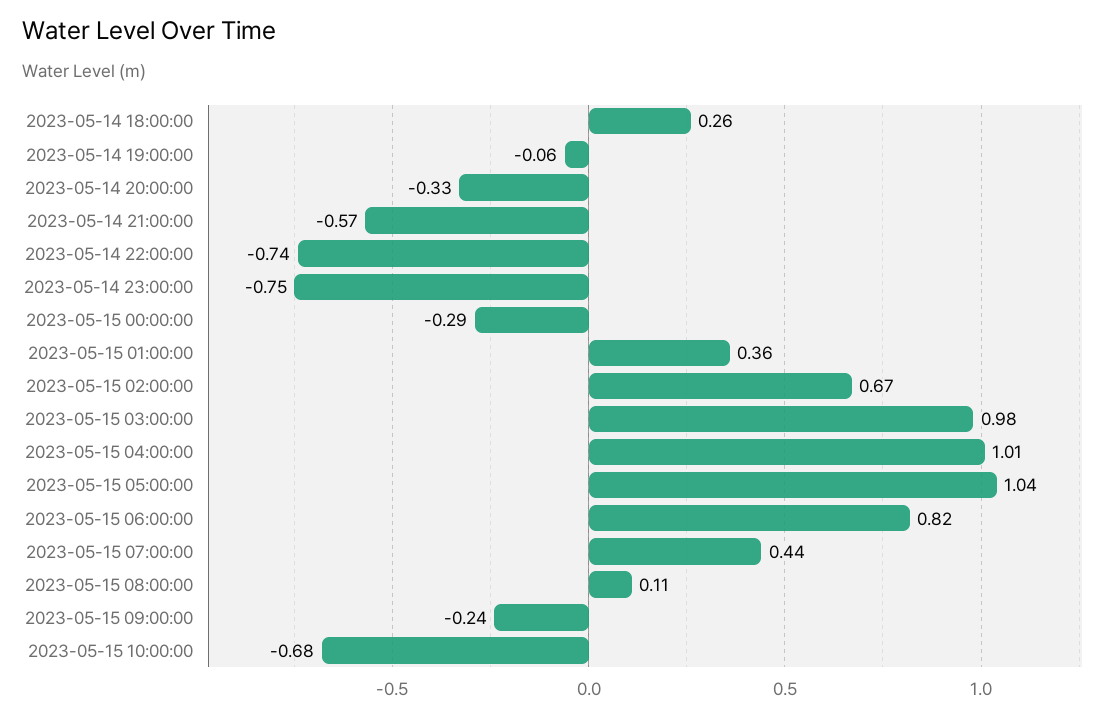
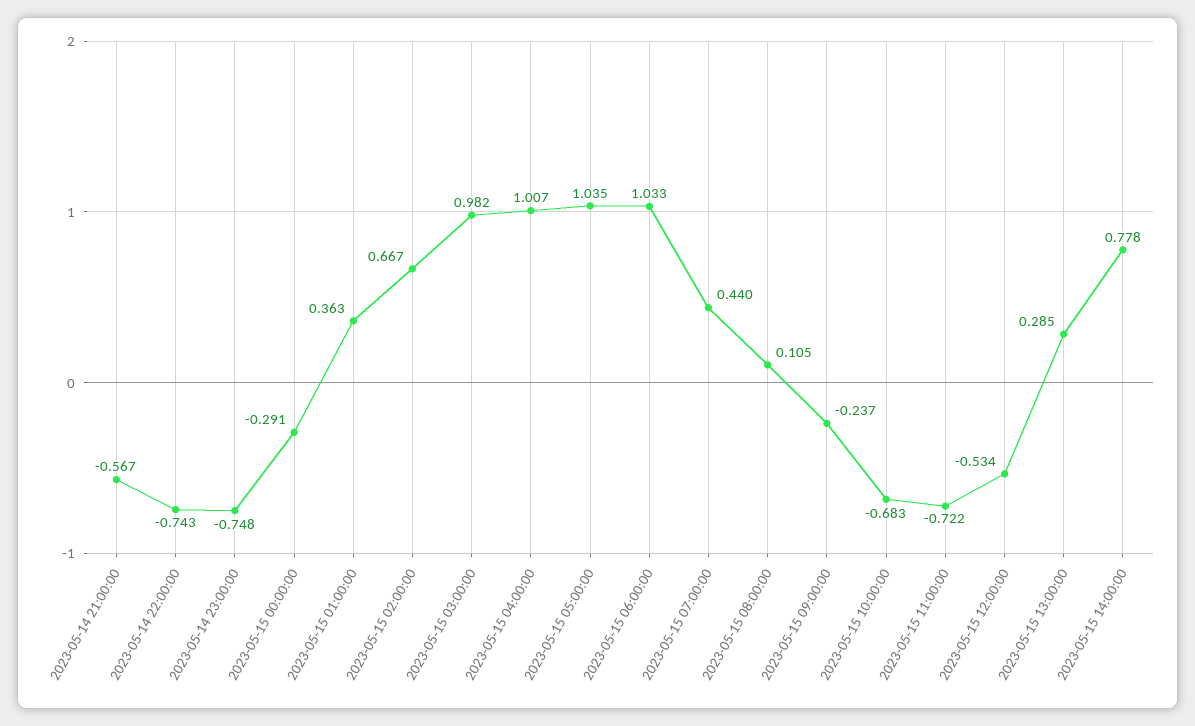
2023-05-14 18:00:00: 0.26 -> none
2023-05-14 19:00:00: -0.06 -> none
2023-05-14 20:00:00: -0.33 -> none
2023-05-15 06:00:00: 0.82 -> 1.033
2023-05-15 11:00:00: none -> -0.722
2023-05-15 12:00:00: none -> -0.534
2023-05-15 13:00:00: none -> 0.285
2023-05-15 14:00:00: none -> 0.778

